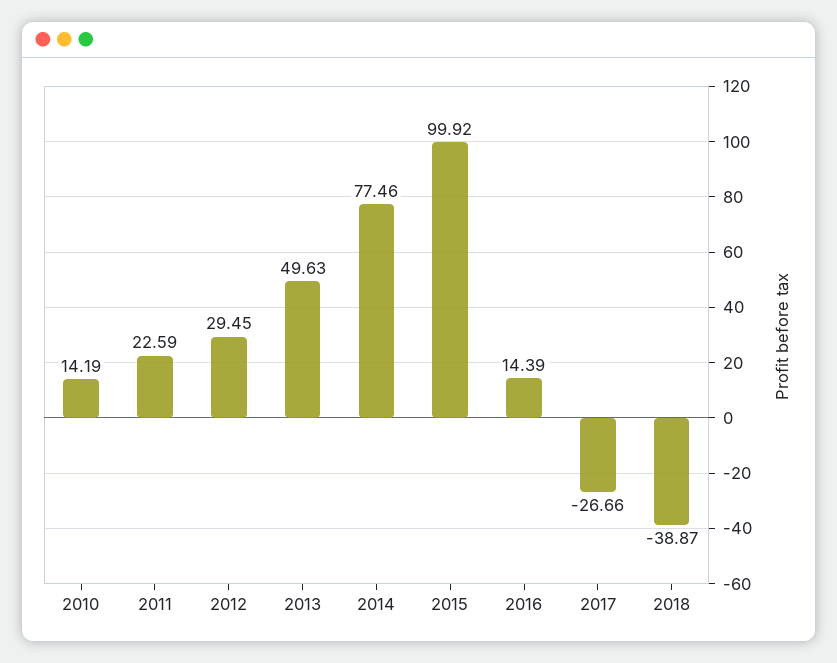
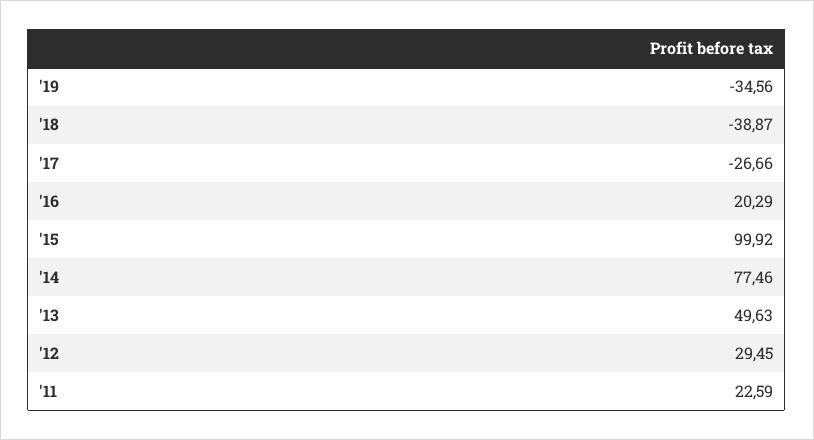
2010: 14.19 -> none
2016: 14.39 -> 20.29
'19: none -> -34.56

